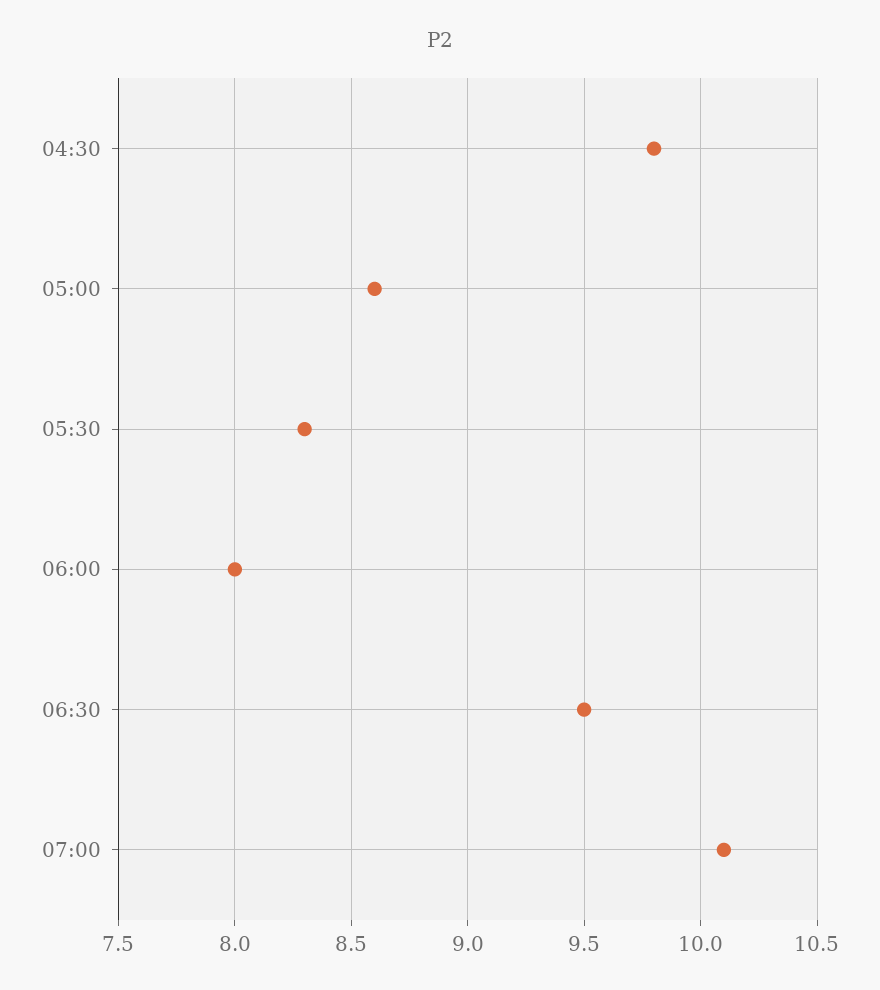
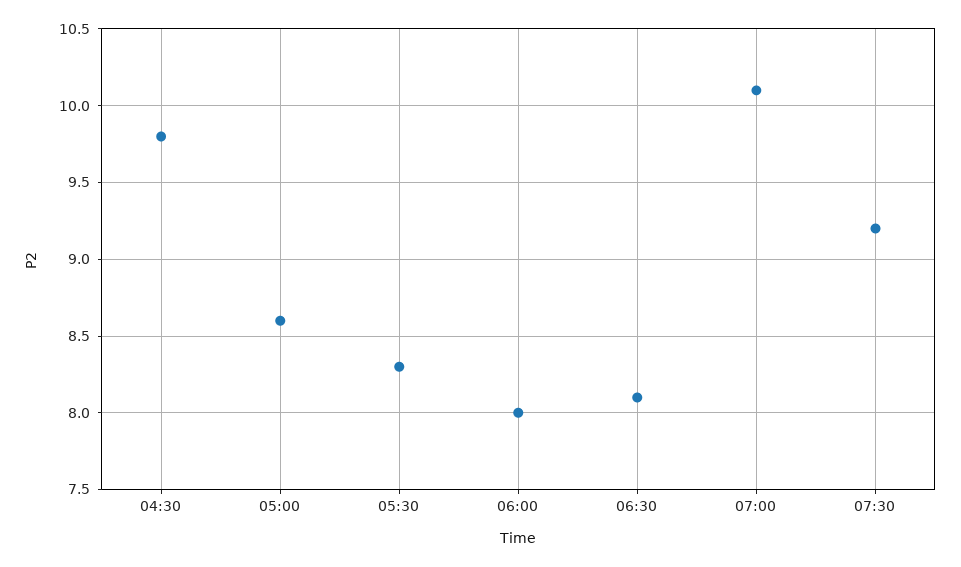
06:30: 9.5 -> 8.1
07:30: none -> 9.2

